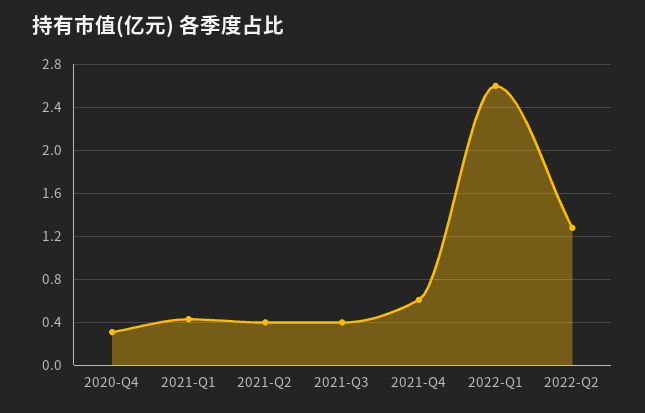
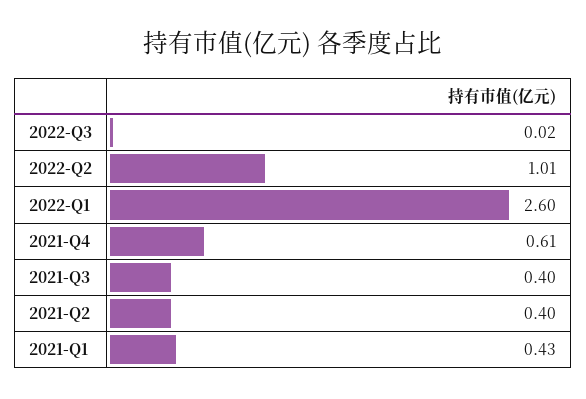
2020-Q4: 0.3 -> none
2022-Q2: 1.3 -> 1.01
2022-Q3: none -> 0.02

